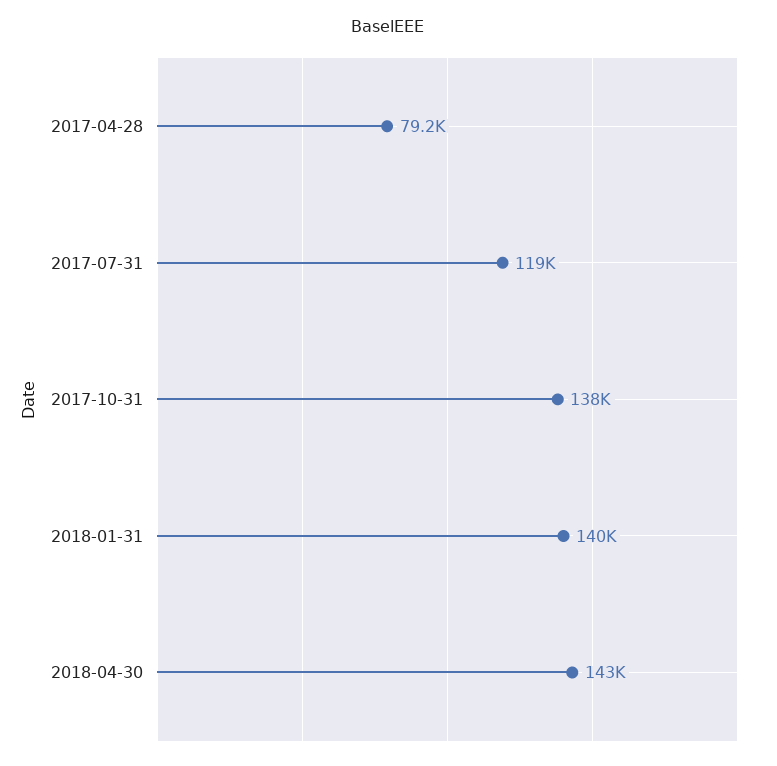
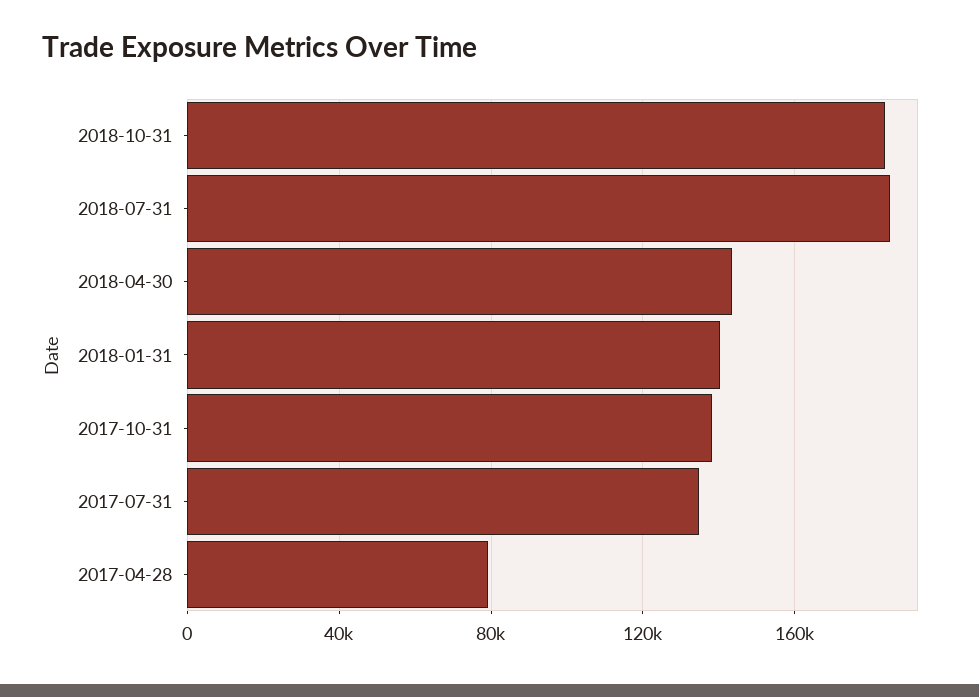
2017-07-31: 119000 -> 135000
2018-10-31: none -> 185000
2018-07-31: none -> 185000

